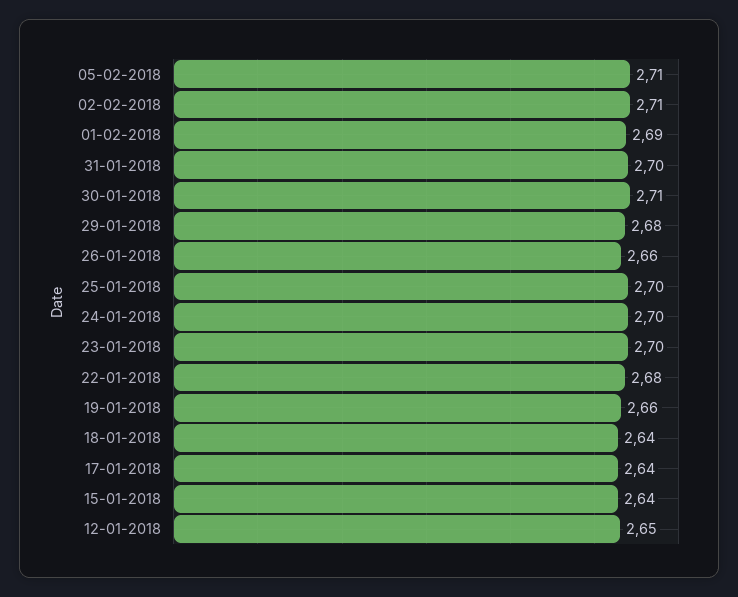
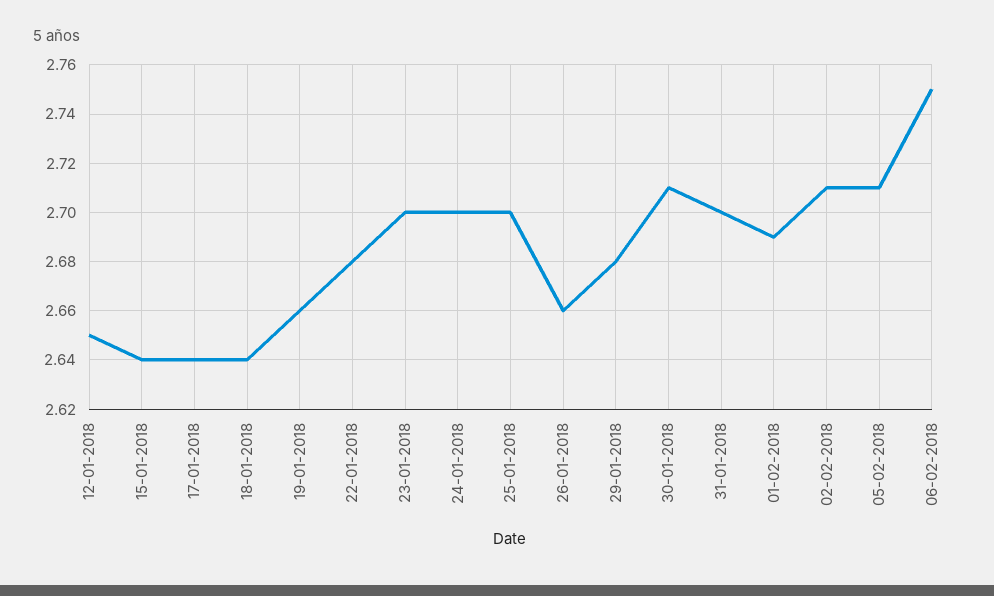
06-02-2018: none -> 2.75

